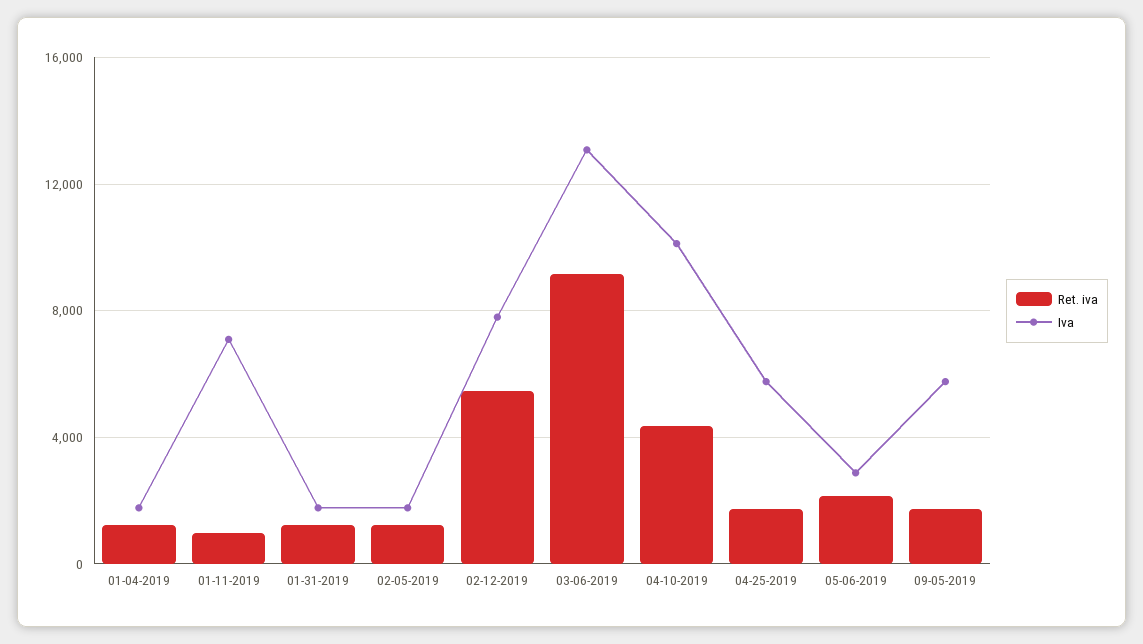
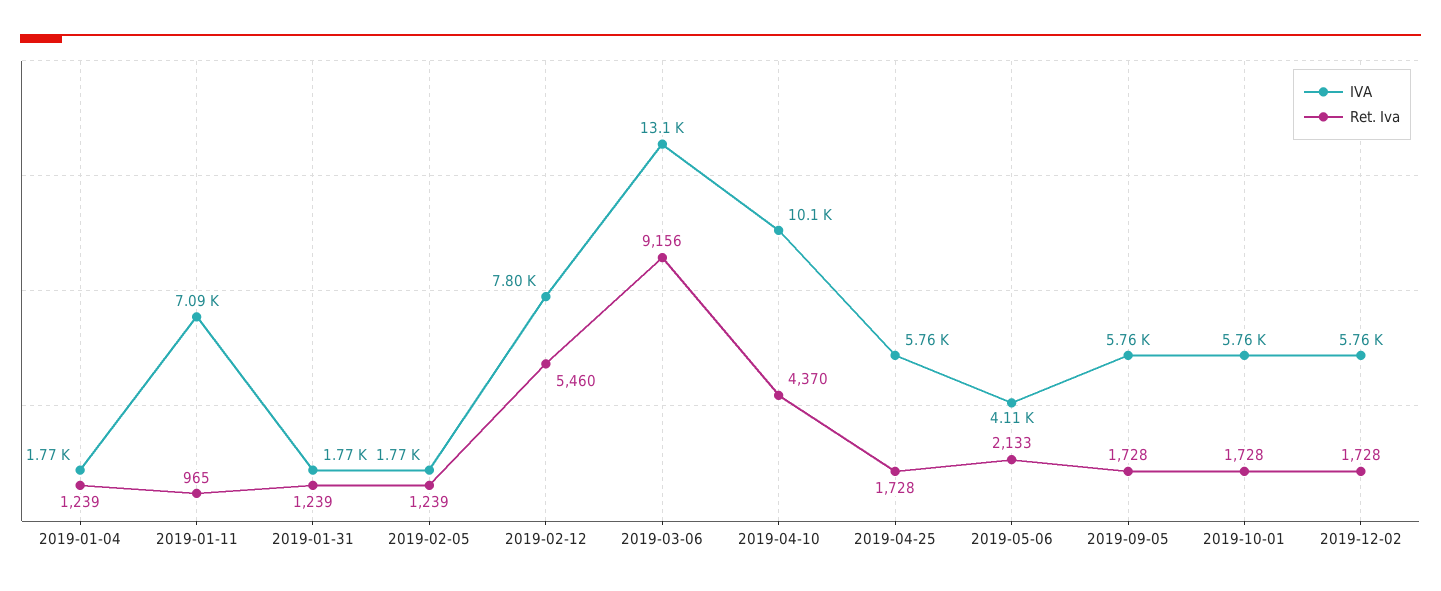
Iva, 05-06-2019: 3000 -> 4110
Iva, 2019-10-01: none -> 5760
Ret. iva, 2019-10-01: none -> 1728
Iva, 2019-12-02: none -> 5760
Ret. iva, 2019-12-02: none -> 1728

